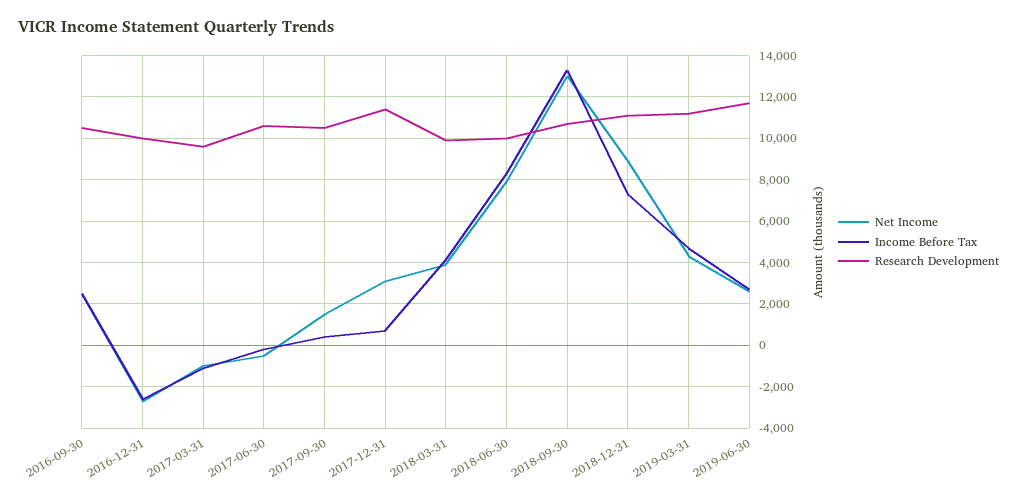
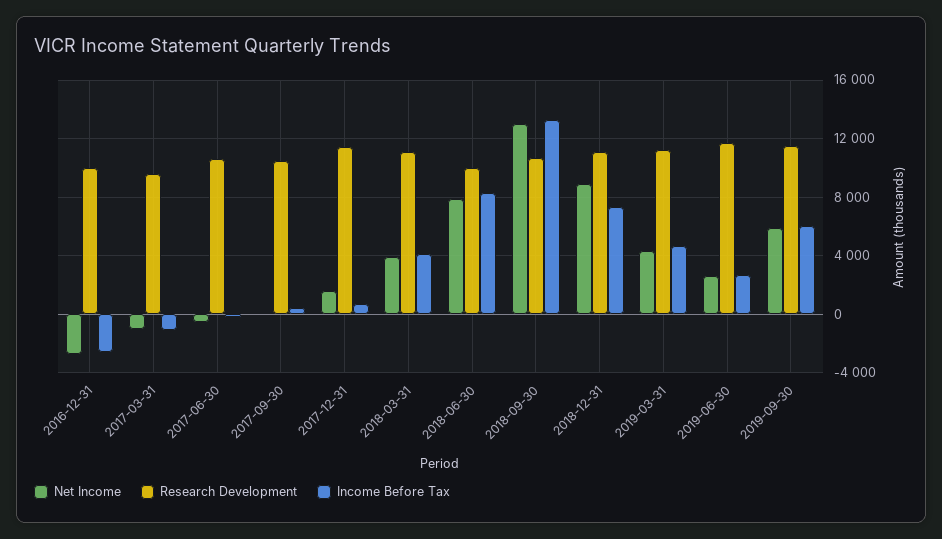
Net Income, 2016-09-30: 2500 -> none
Income Before Tax, 2016-09-30: 2500 -> none
Research Development, 2016-09-30: 10500 -> none
Net Income, 2017-09-30: 1500 -> 0
Net Income, 2017-12-31: 3000 -> 1500
Research Development, 2018-03-31: 10000 -> 11000
Net Income, 2019-09-30: none -> 6000
Research Development, 2019-09-30: none -> 11500
Income Before Tax, 2019-09-30: none -> 6000

